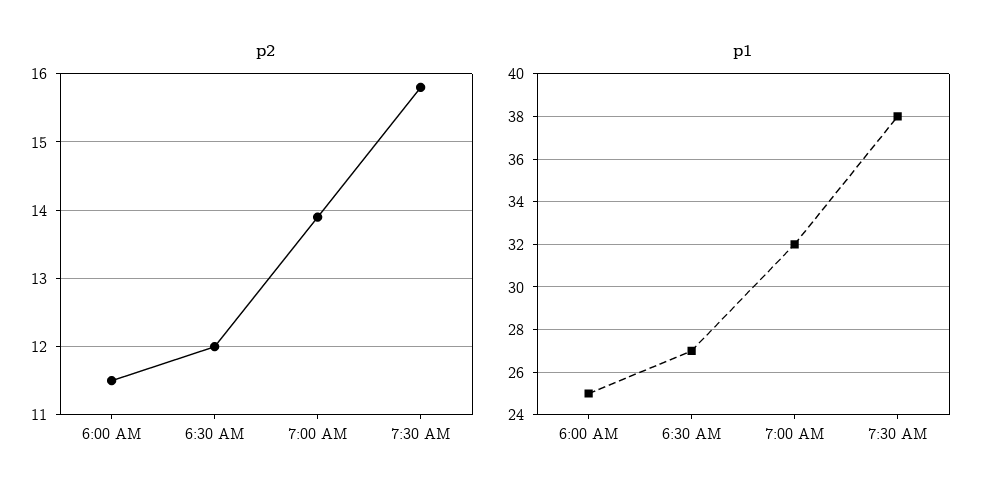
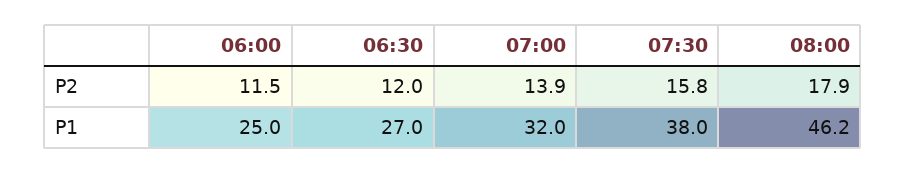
p2, 08:00: none -> 17.9
p1, 08:00: none -> 46.2

